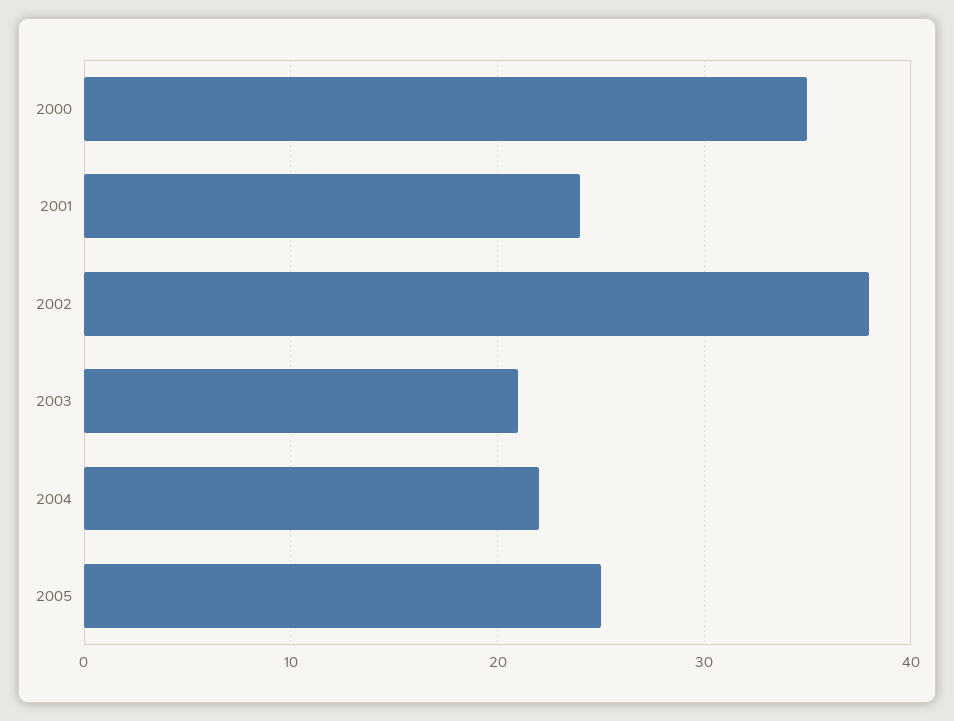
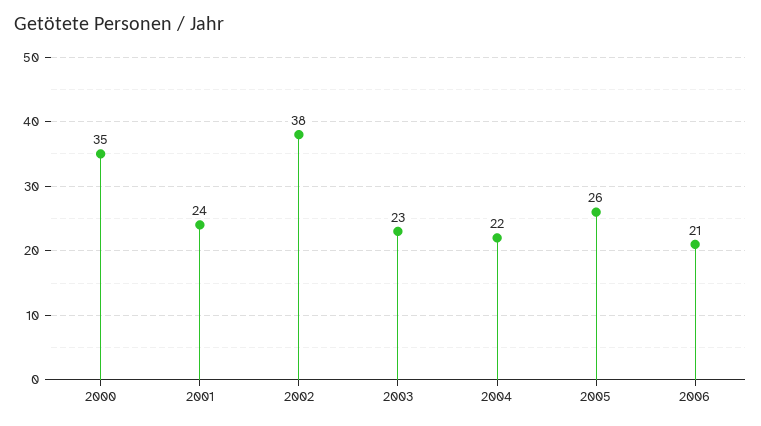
2003: 21 -> 23
2005: 25 -> 26
2006: none -> 21

